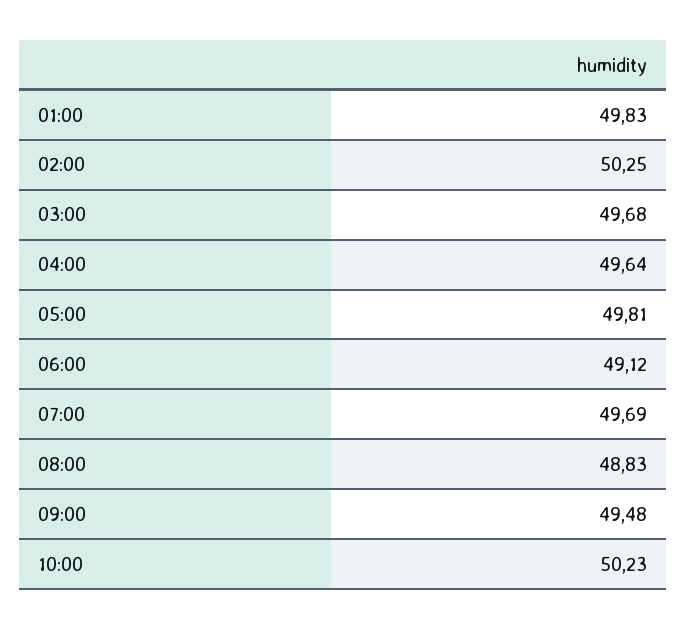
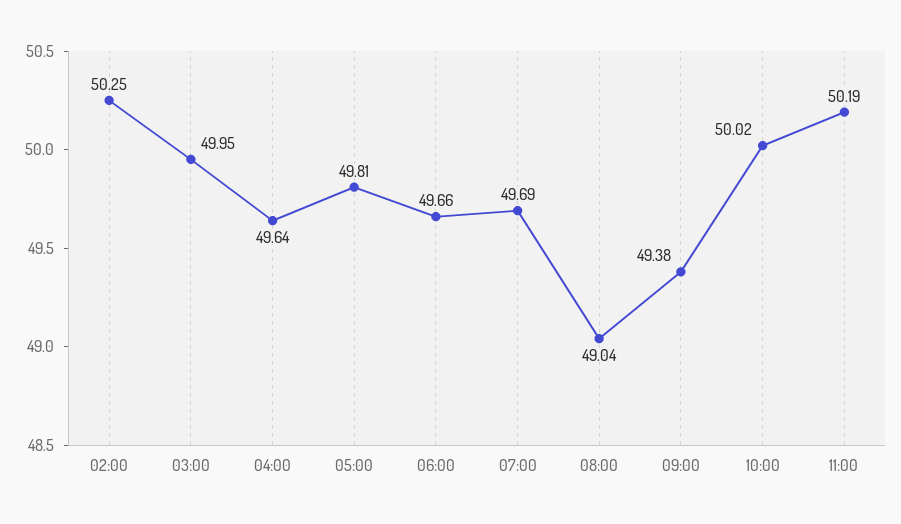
01:00: 49.83 -> none
03:00: 49.68 -> 49.95
06:00: 49.12 -> 49.66
08:00: 48.83 -> 49.04
09:00: 49.48 -> 49.38
10:00: 50.23 -> 50.02
11:00: none -> 50.19

